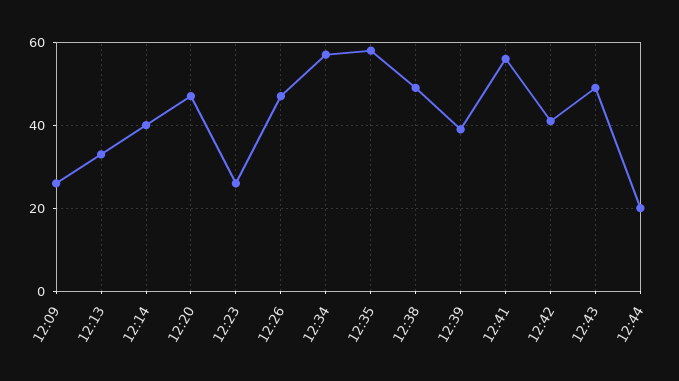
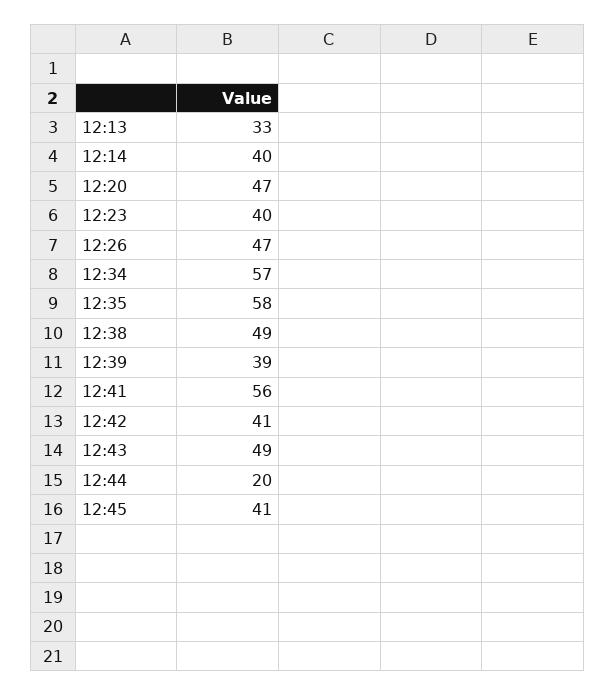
12:09: 25 -> none
12:23: 25 -> 40
12:45: none -> 41

